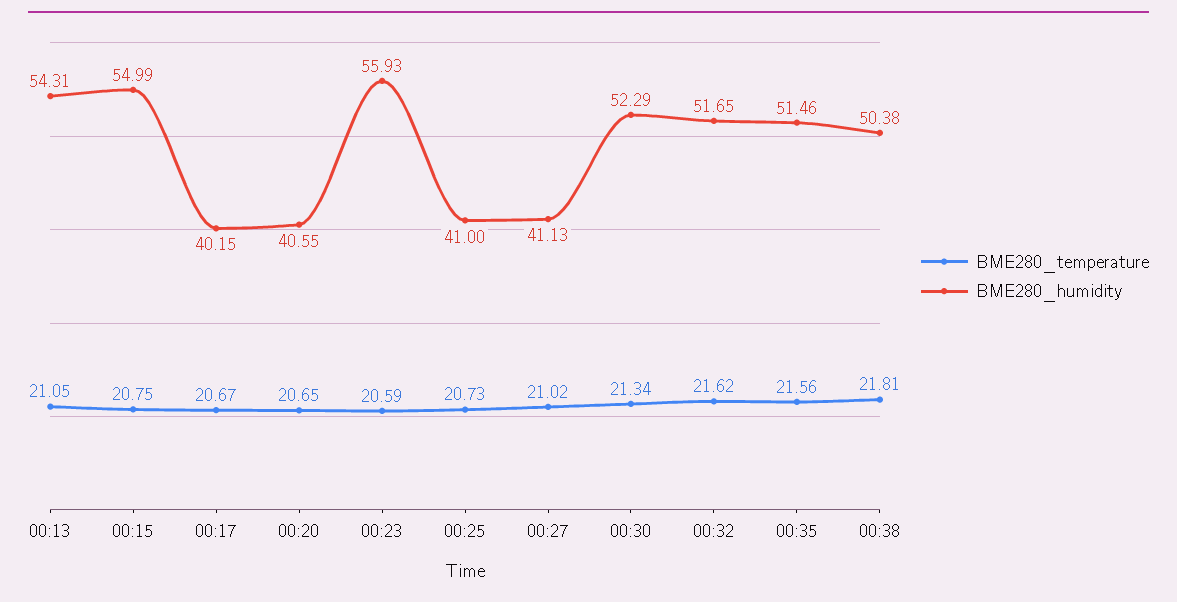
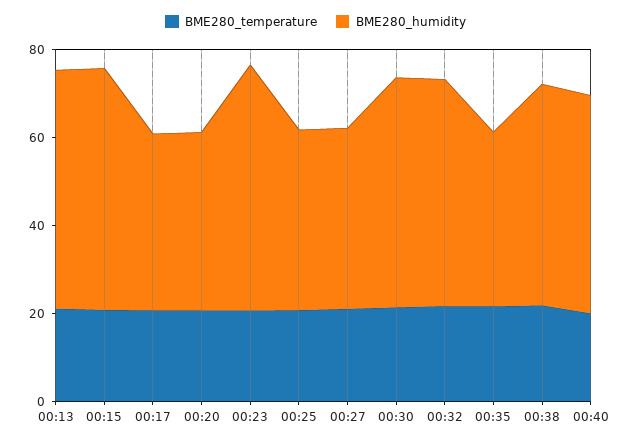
BME280_humidity, 00:35: 51.46 -> 40
BME280_temperature, 00:40: none -> 20
BME280_humidity, 00:40: none -> 50

